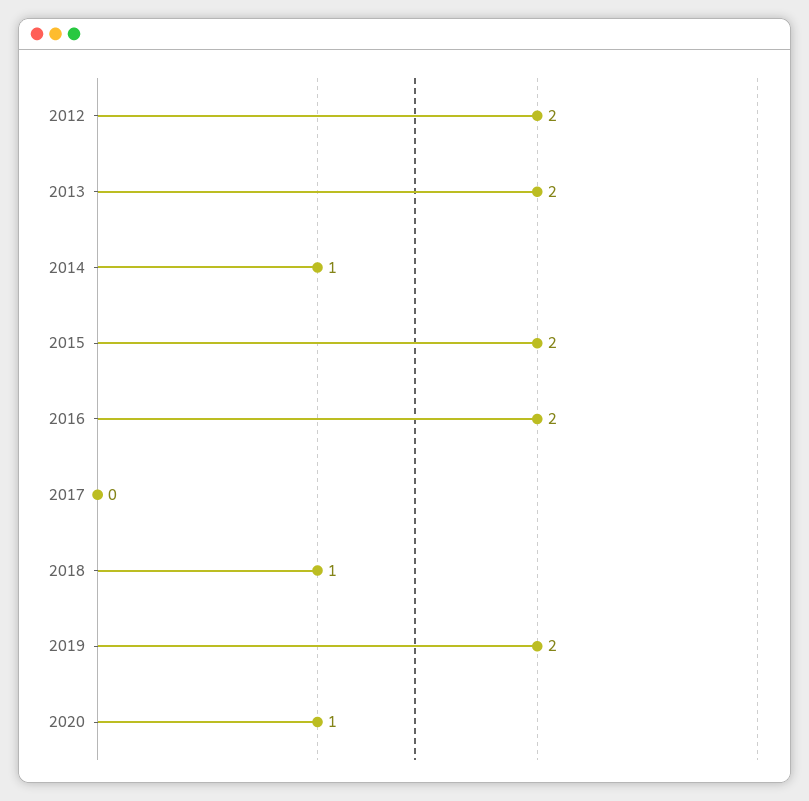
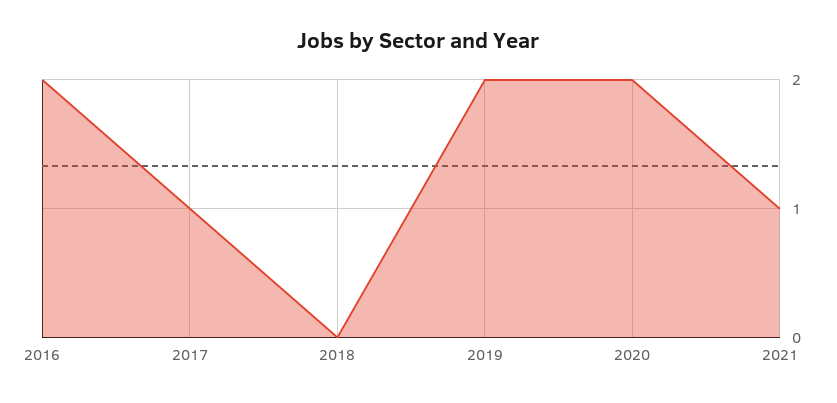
2012: 2 -> none
2013: 2 -> none
2014: 1 -> none
2015: 2 -> none
2017: 0 -> 1
2018: 1 -> 0
2020: 1 -> 2
2021: none -> 1

